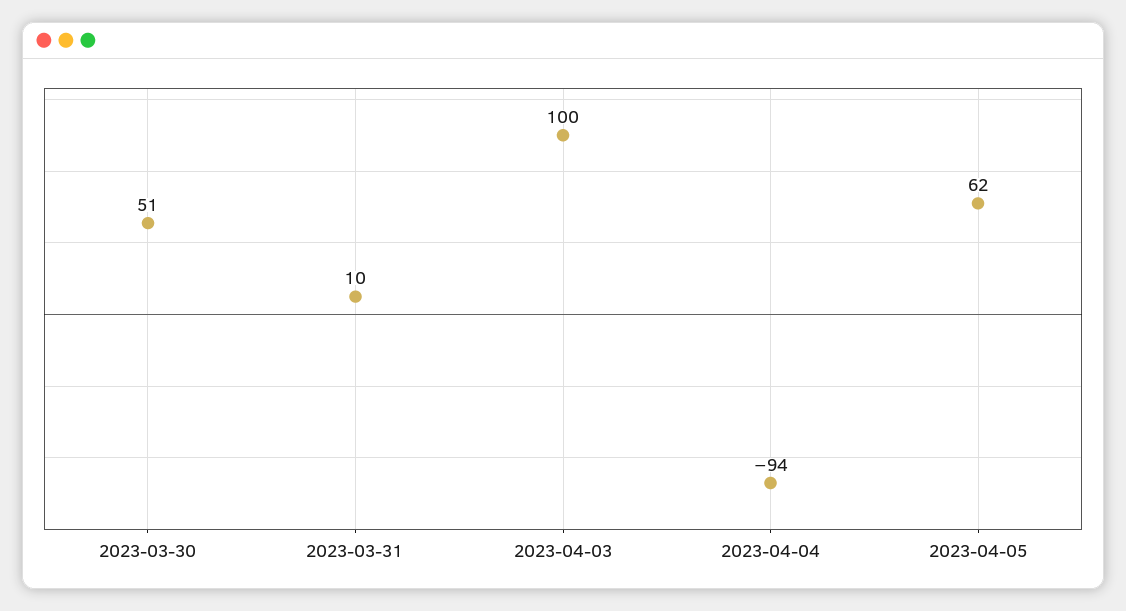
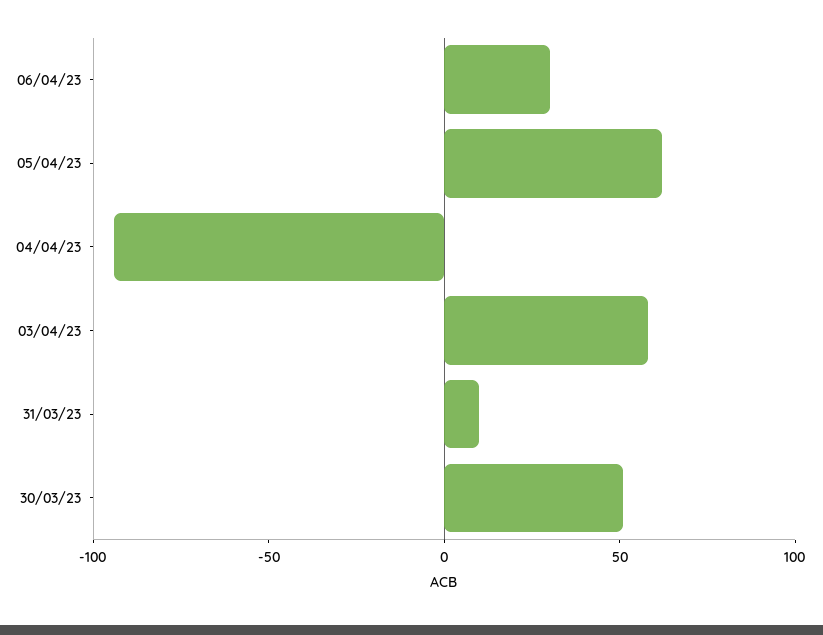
2023-04-03: 100 -> 60
06/04/23: none -> 30

